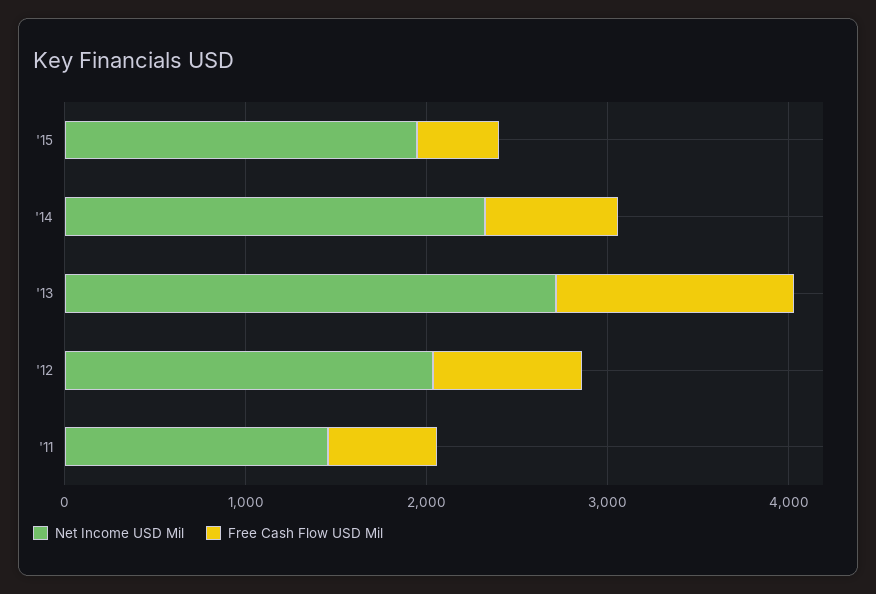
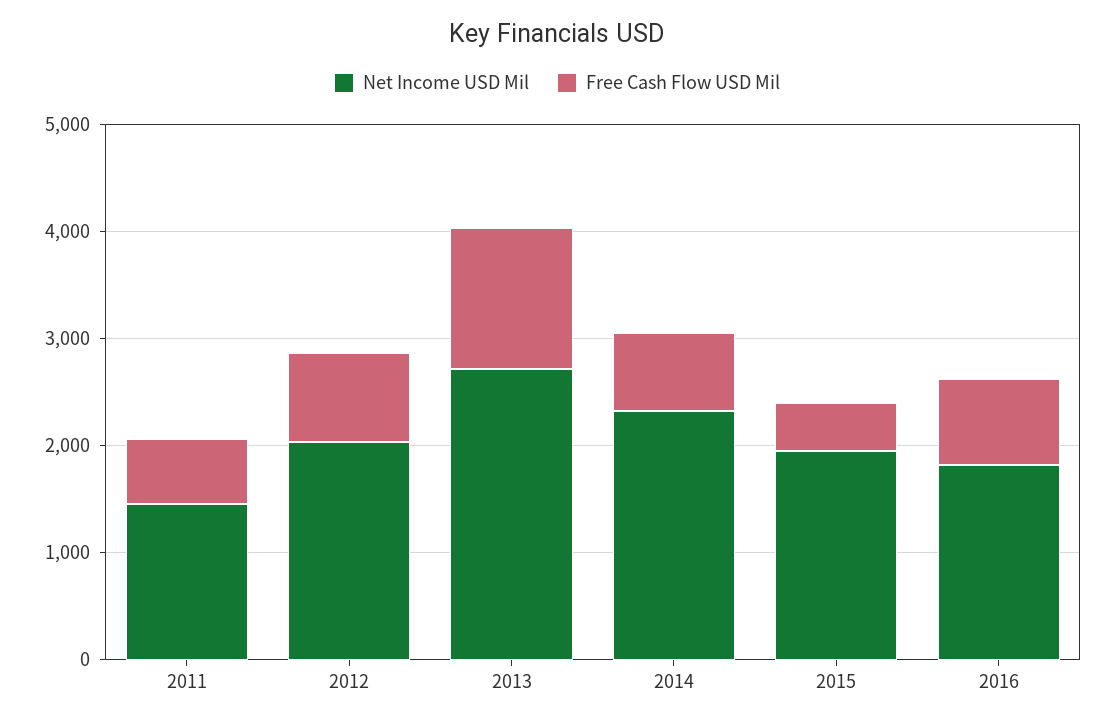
Net Income USD Mil, 2016: none -> 1800
Free Cash Flow USD Mil, 2016: none -> 800

